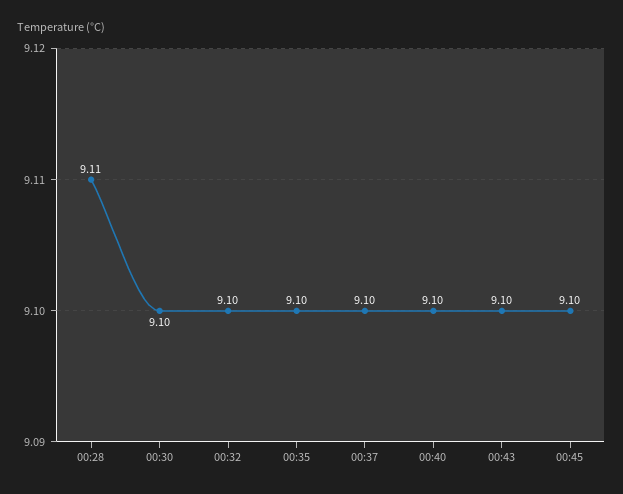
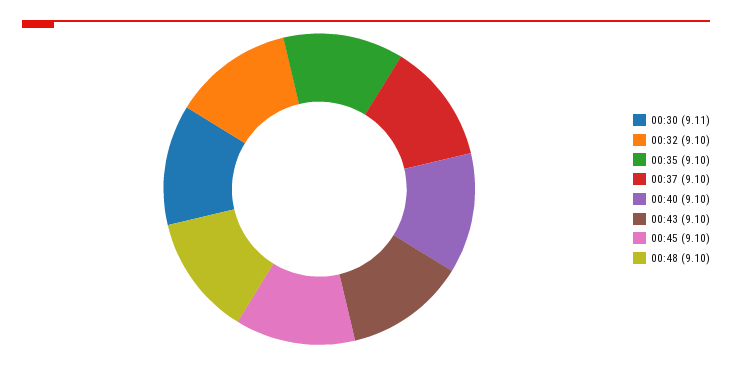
00:28: 9.11 -> none
00:30: 9.1 -> 9.11
00:48: none -> 9.1

